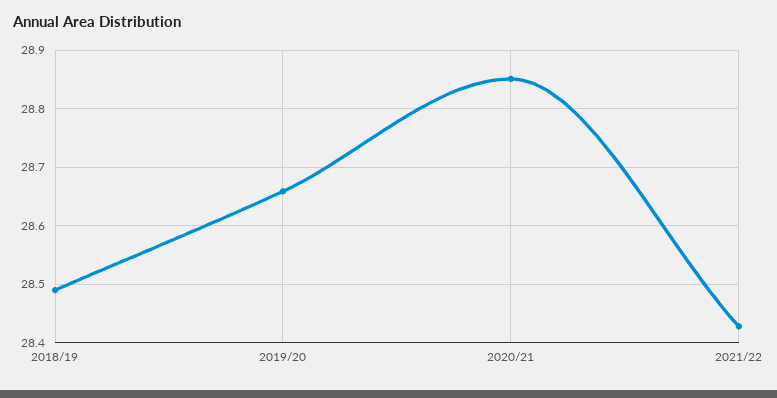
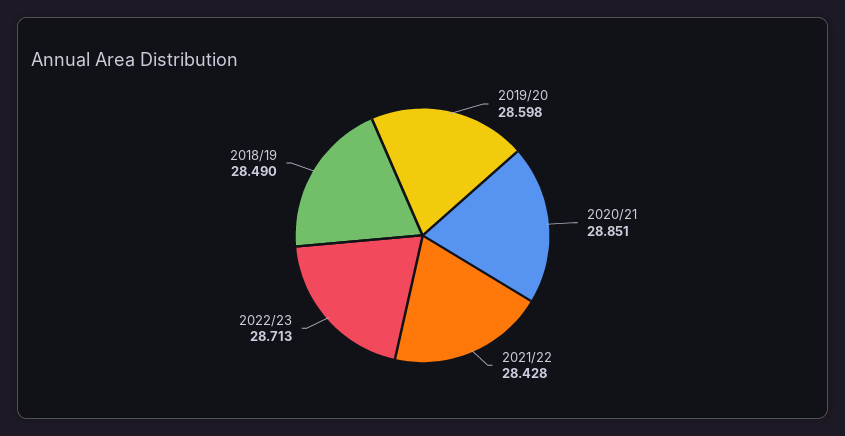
2019/20: 28.66 -> 28.598
2022/23: none -> 28.713

